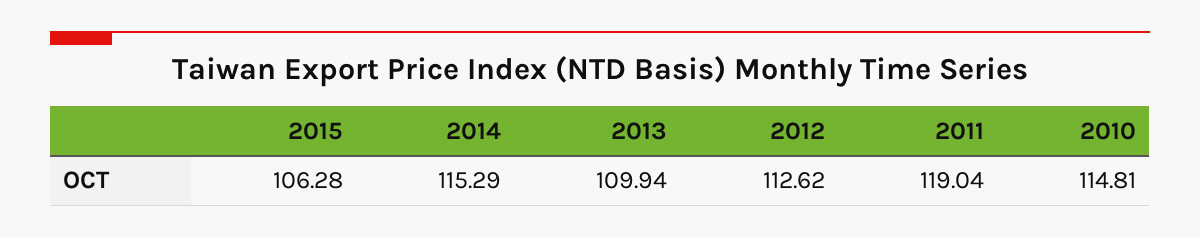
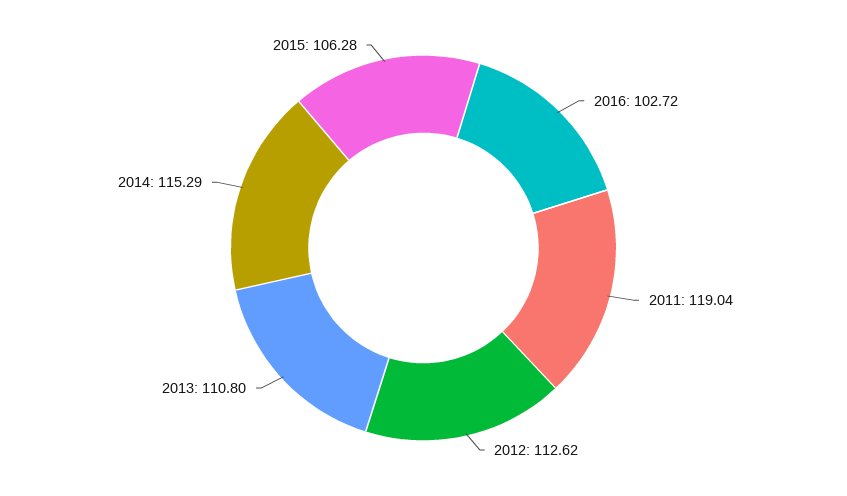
2013: 109.94 -> 110.8
2010: 114.81 -> none
2016: none -> 102.72

